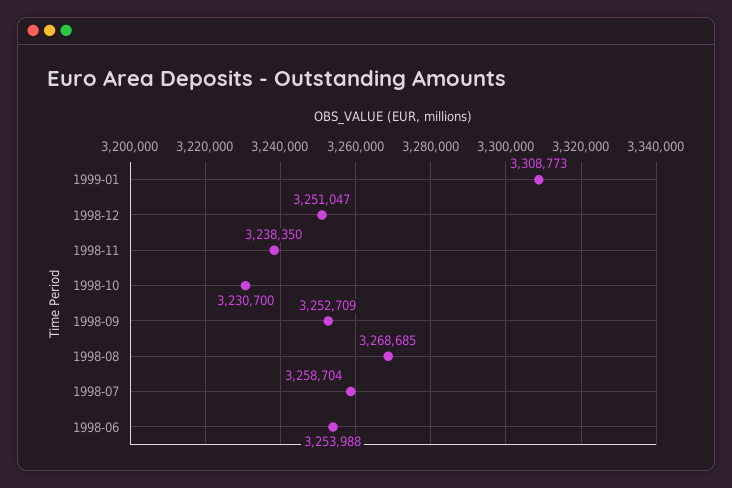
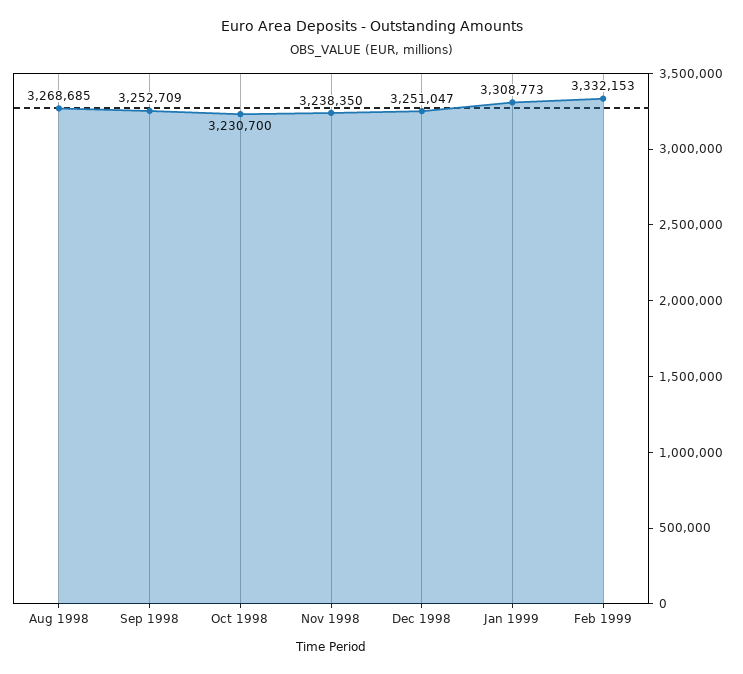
1998-07: 3258704 -> none
1998-06: 3253988 -> none
Feb 1999: none -> 3332153

